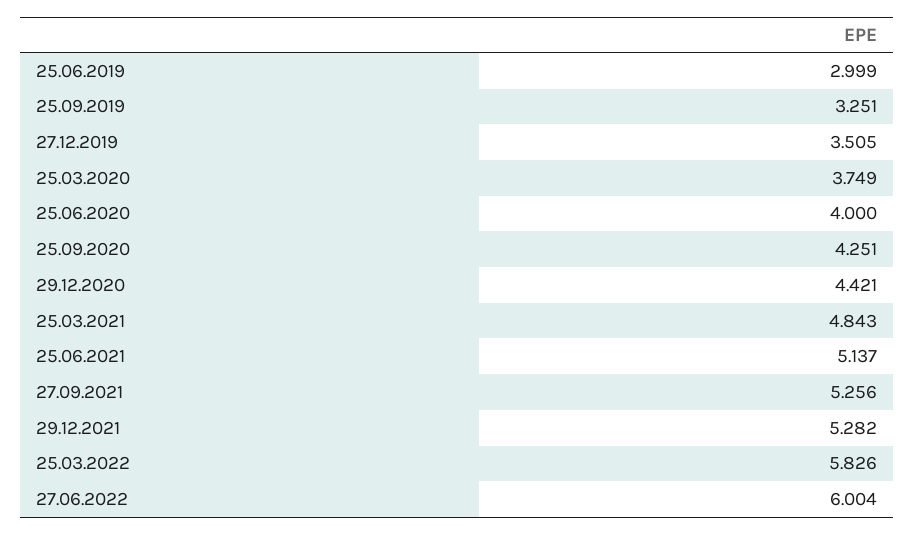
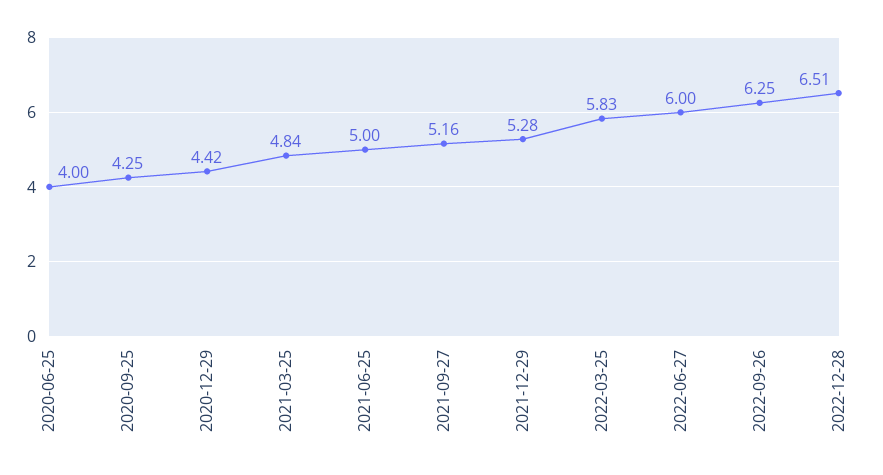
25.06.2019: 2.999 -> none
25.09.2019: 3.251 -> none
27.12.2019: 3.505 -> none
25.03.2020: 3.749 -> none
25.06.2021: 5.137 -> 5
27.09.2021: 5.256 -> 5.16
2022-09-26: none -> 6.25
2022-12-28: none -> 6.51

